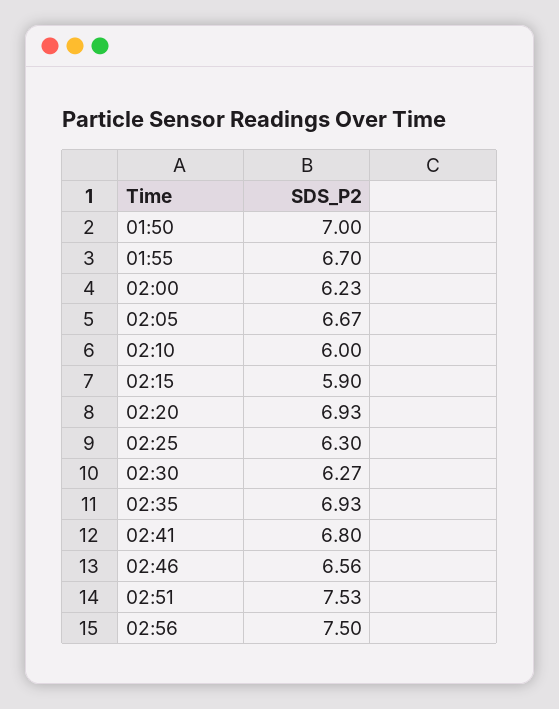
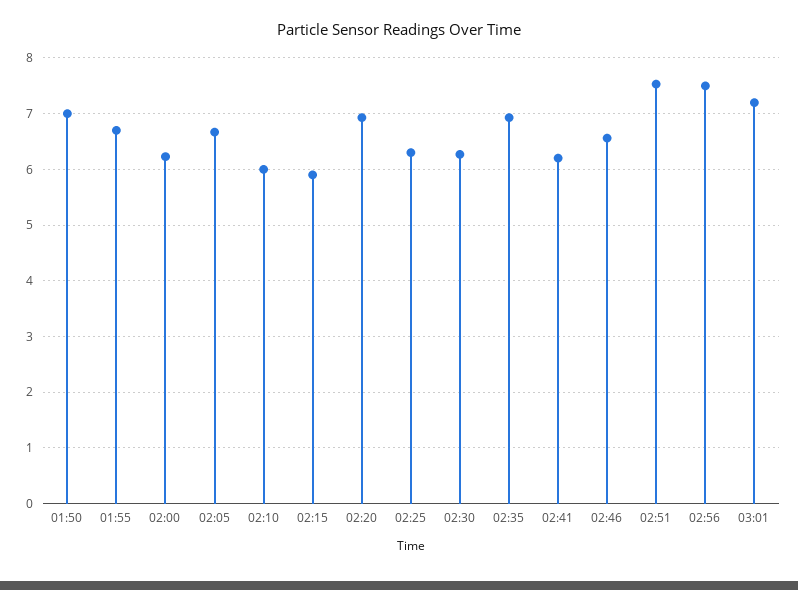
02:41: 6.8 -> 6.2
03:01: none -> 7.2

